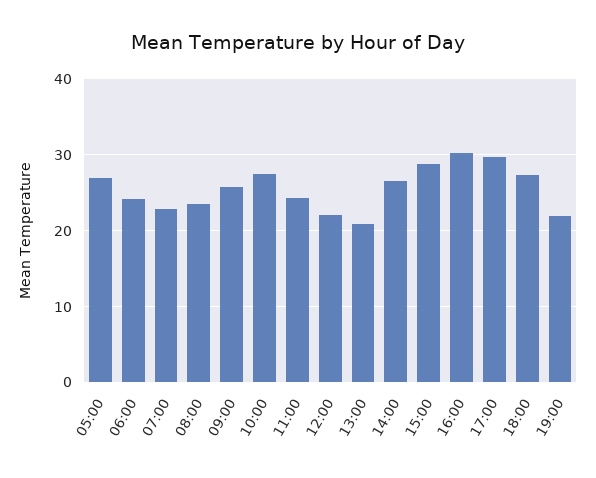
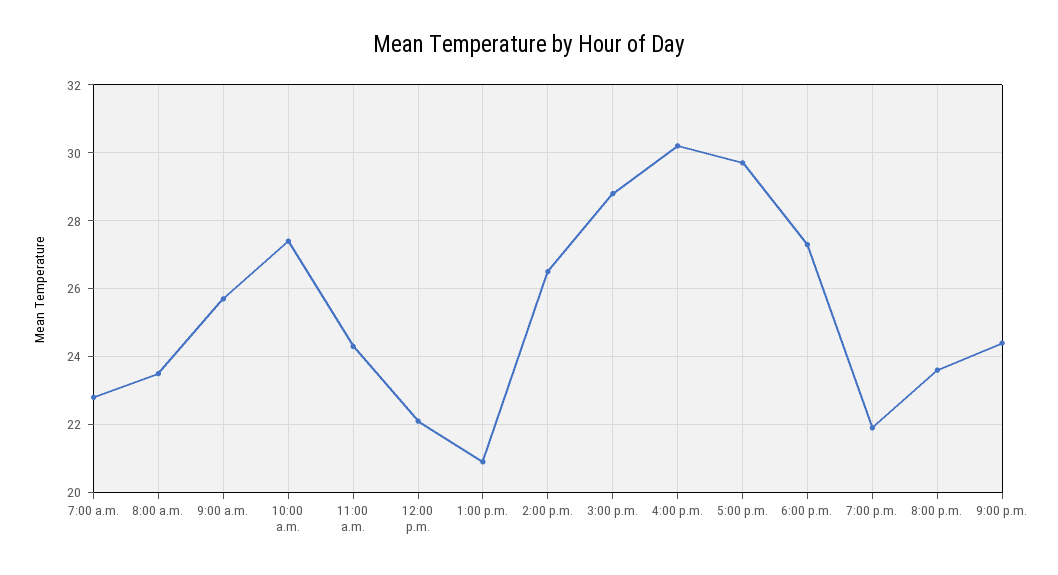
05:00: 27 -> none
06:00: 24 -> none
8:00 p.m.: none -> 23.5
9:00 p.m.: none -> 24.5

